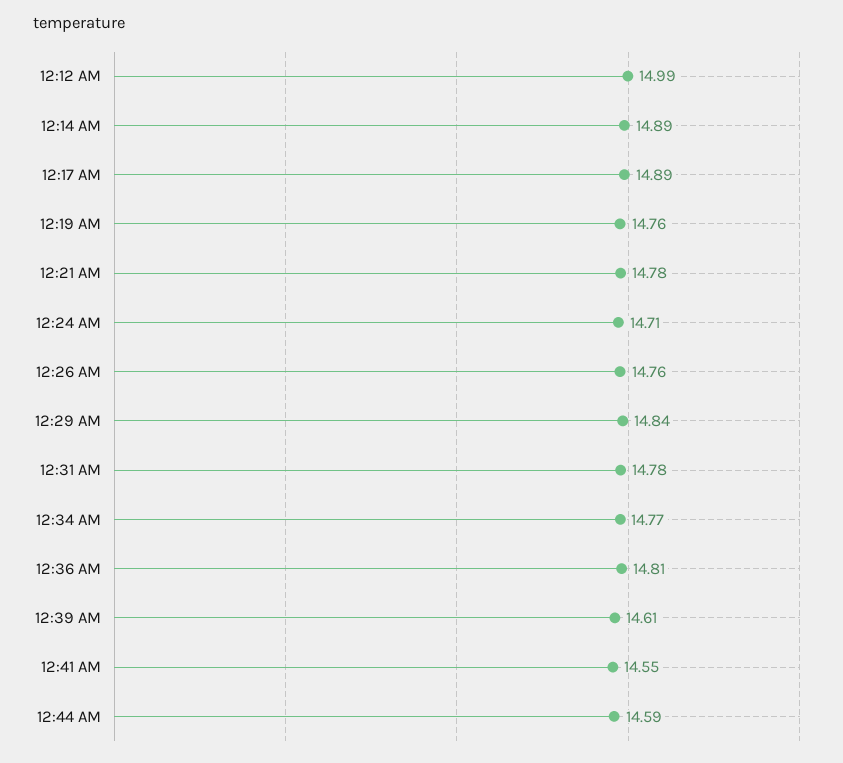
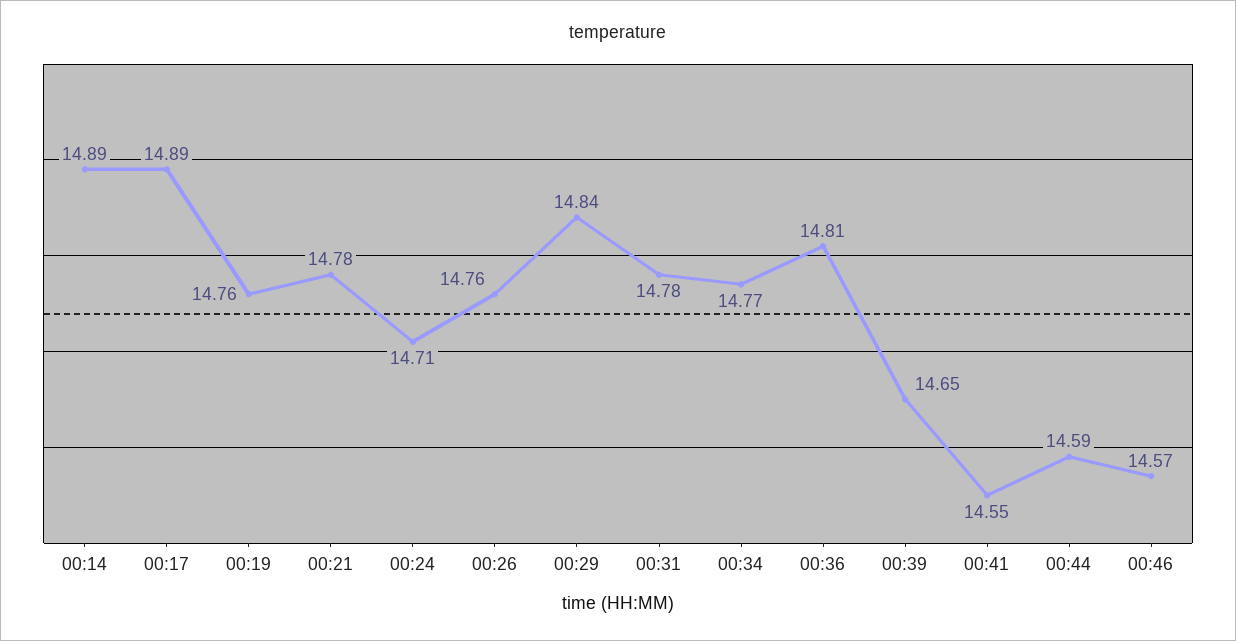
12:12 AM: 14.99 -> none
12:39 AM: 14.61 -> 14.65
00:46: none -> 14.57

